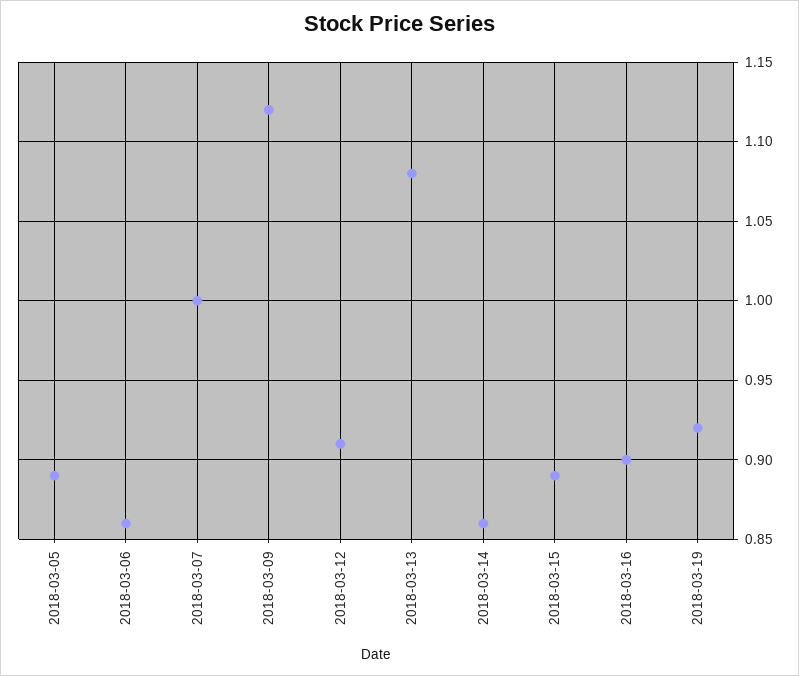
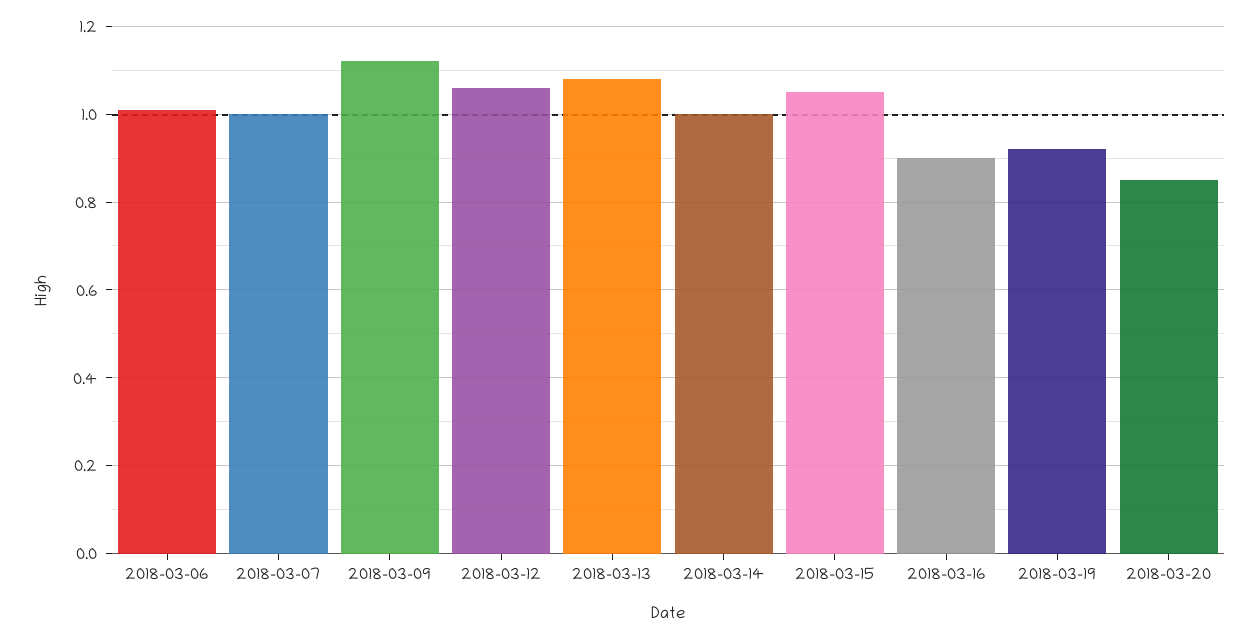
2018-03-05: 0.89 -> none
2018-03-06: 0.86 -> 1
2018-03-12: 0.91 -> 1.05
2018-03-14: 0.86 -> 1
2018-03-15: 0.89 -> 1.05
2018-03-20: none -> 0.85

